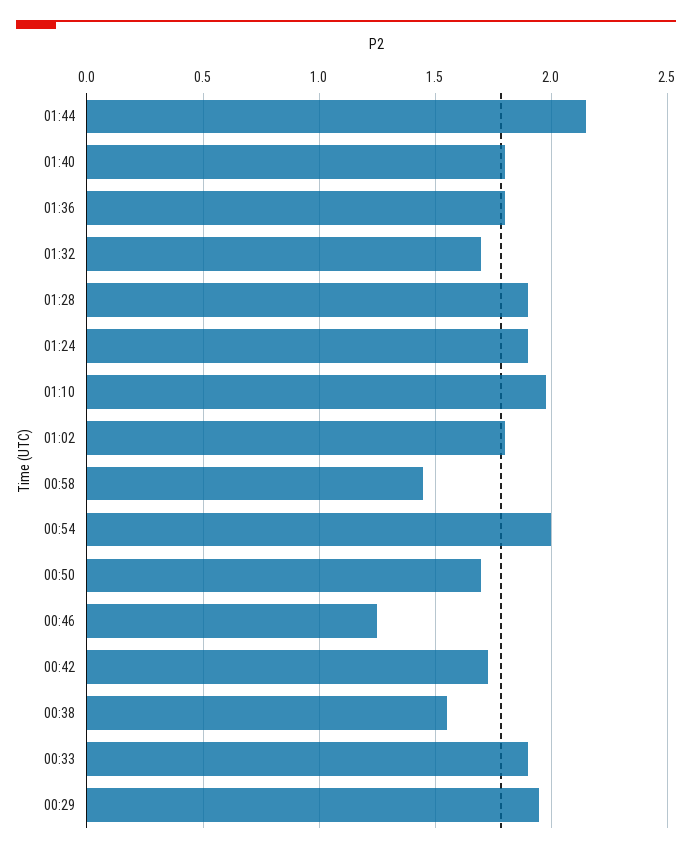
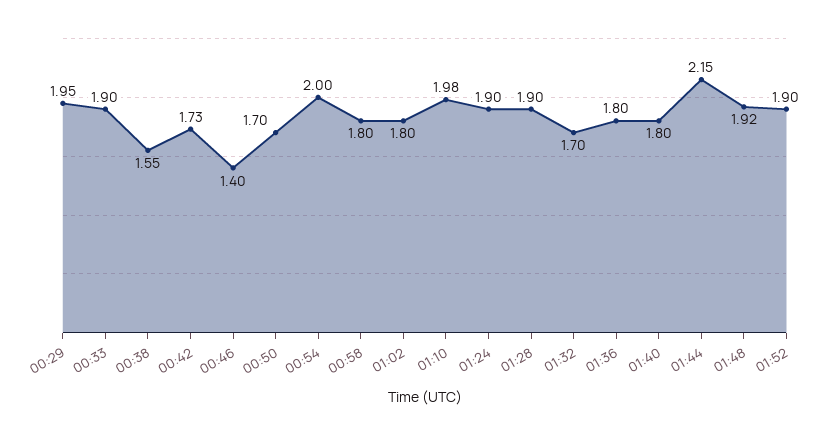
00:58: 1.45 -> 1.8
00:46: 1.25 -> 1.4
01:48: none -> 1.92
01:52: none -> 1.9

